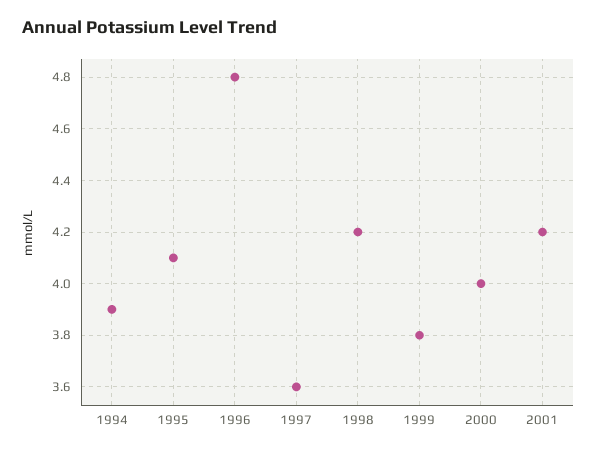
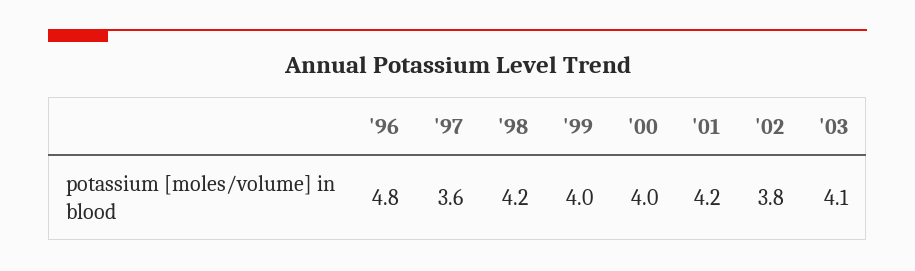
1994: 3.9 -> none
1995: 4.1 -> none
1999: 3.8 -> 4
'02: none -> 3.8
'03: none -> 4.1

